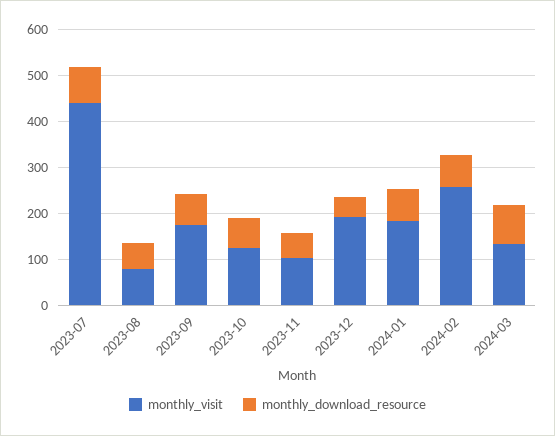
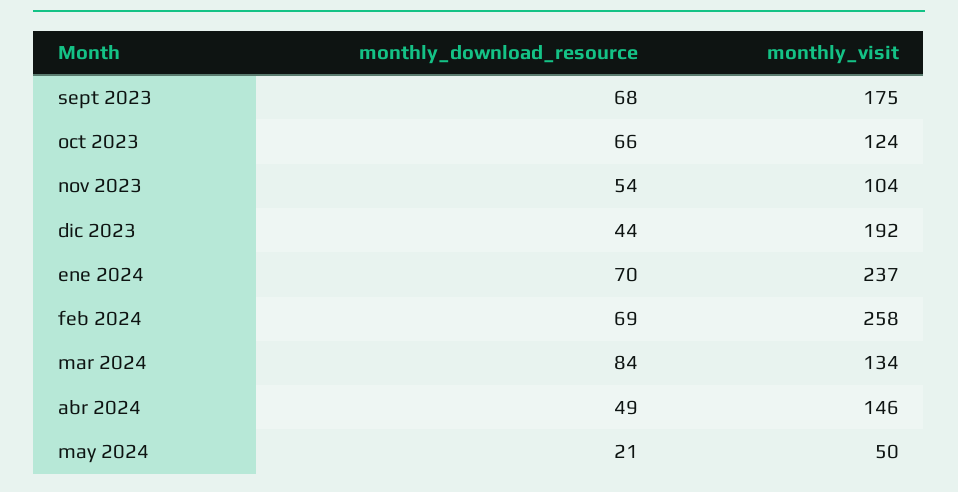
monthly_visit, 2023-07: 440 -> none
monthly_download_resource, 2023-07: 80 -> none
monthly_visit, 2023-08: 80 -> none
monthly_download_resource, 2023-08: 60 -> none
monthly_visit, 2024-01: 180 -> 237
monthly_download_resource, abr 2024: none -> 49
monthly_visit, abr 2024: none -> 146
monthly_download_resource, may 2024: none -> 21
monthly_visit, may 2024: none -> 50

